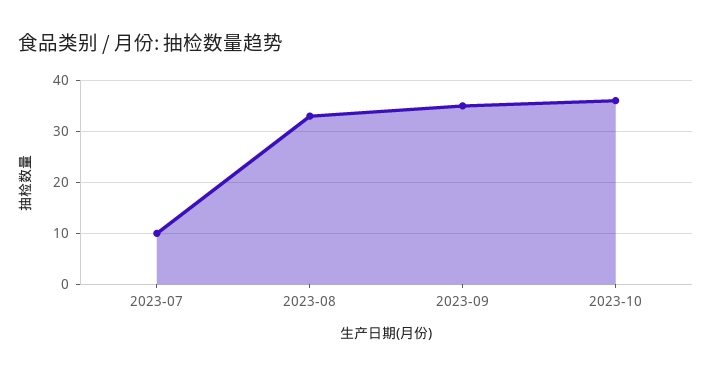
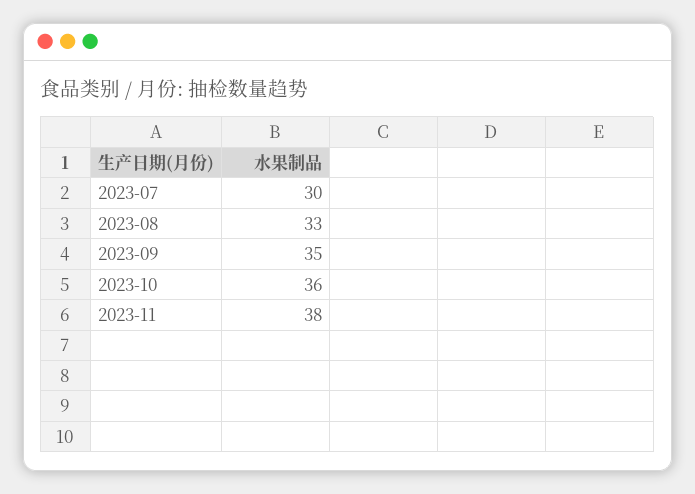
2023-07: 10 -> 30
2023-11: none -> 38

